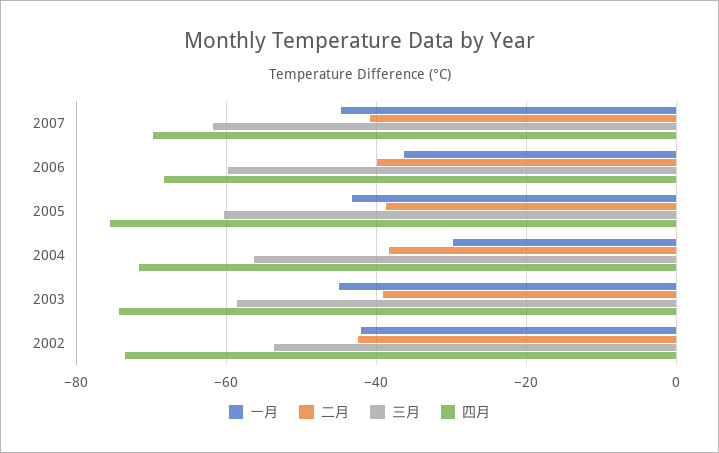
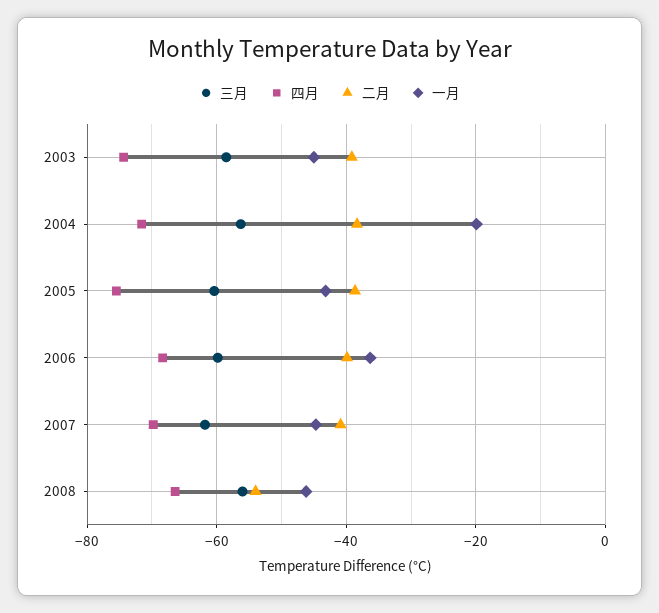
一月, 2004: -30 -> -20
一月, 2002: -42 -> none
二月, 2002: -42 -> none
三月, 2002: -54 -> none
四月, 2002: -74 -> none
三月, 2008: none -> -56
四月, 2008: none -> -66
二月, 2008: none -> -54
一月, 2008: none -> -46

